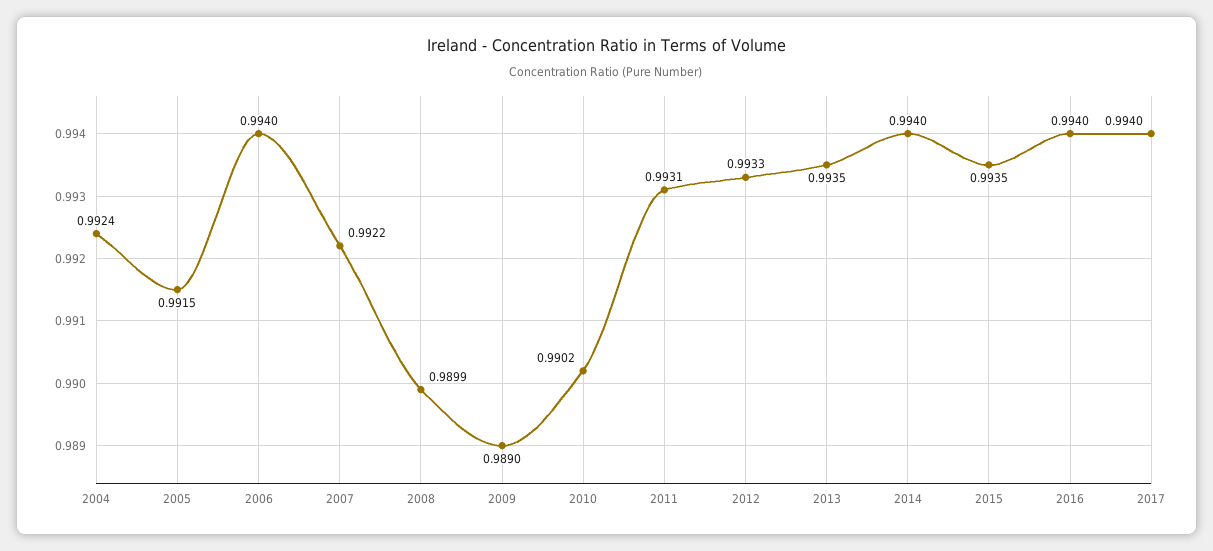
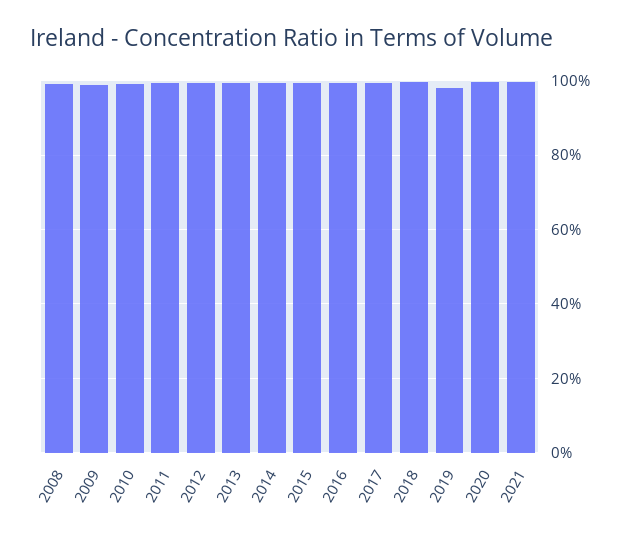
2004: 0.9924 -> none
2005: 0.9915 -> none
2006: 0.994 -> none
2007: 0.9922 -> none
2018: none -> 1
2019: none -> 0.98
2020: none -> 1
2021: none -> 1

